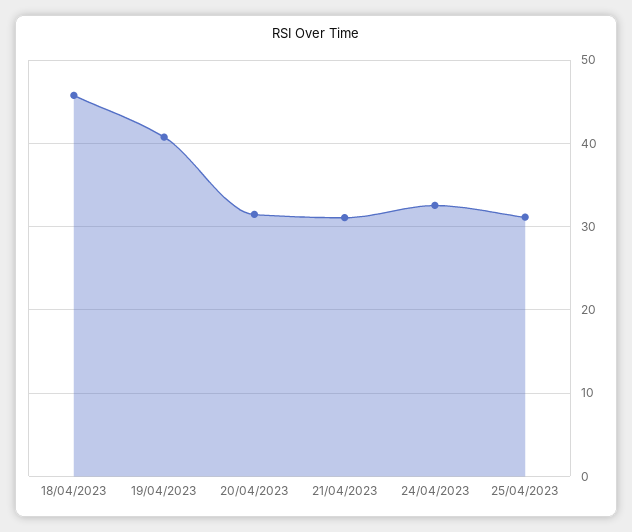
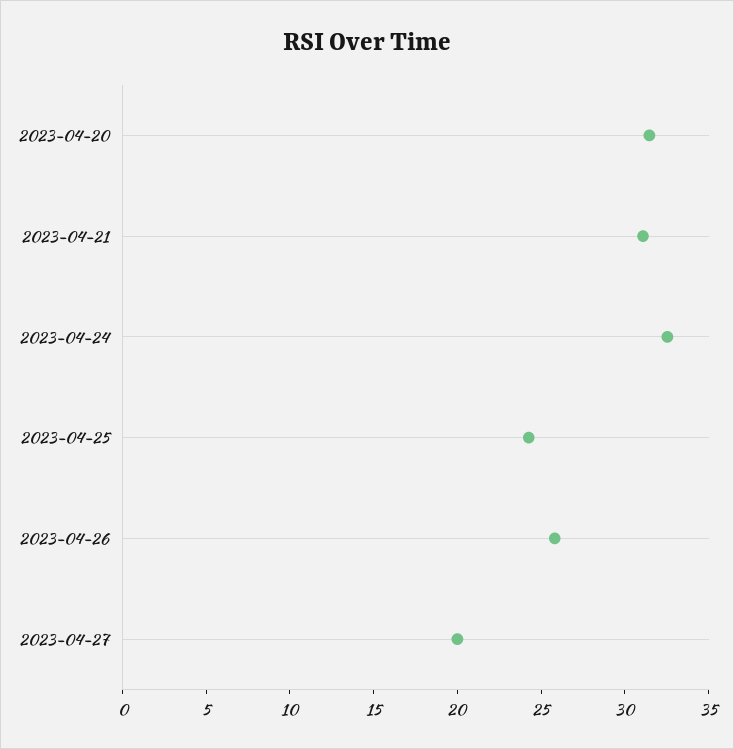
18/04/2023: 46 -> none
19/04/2023: 41 -> none
25/04/2023: 31 -> 24
2023-04-26: none -> 26
2023-04-27: none -> 20

